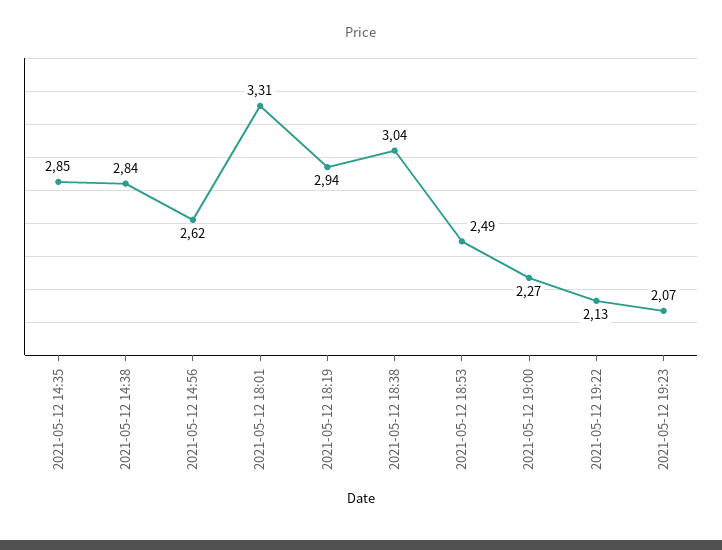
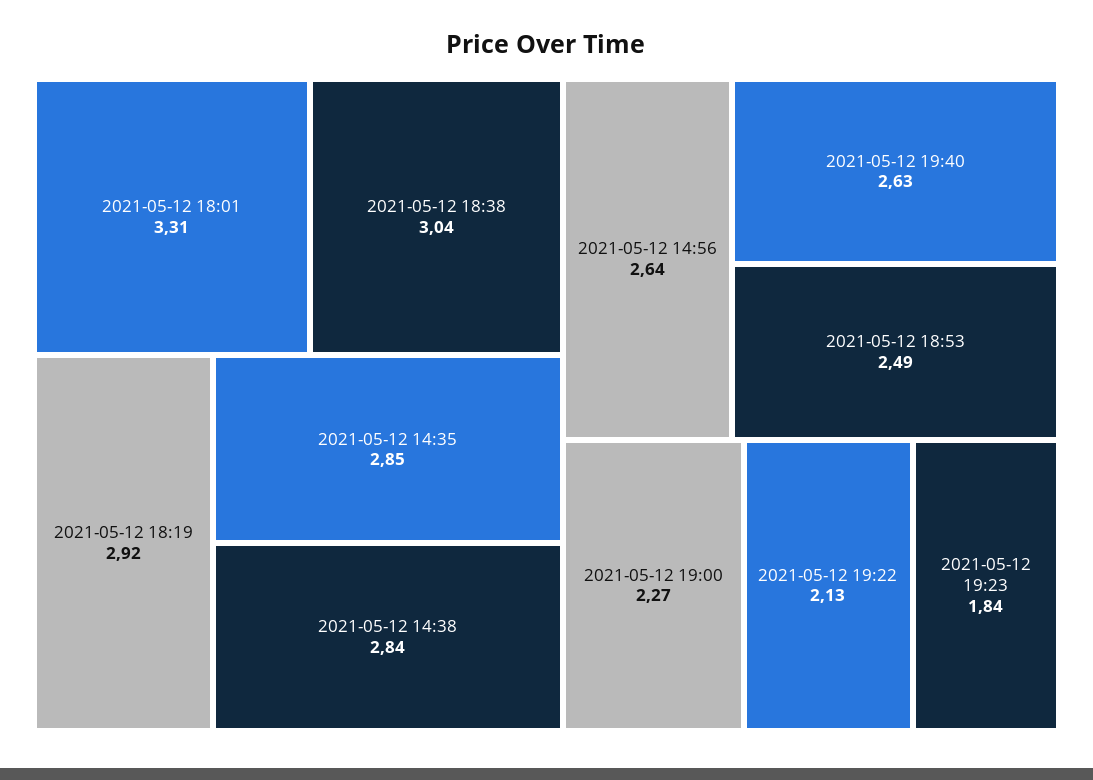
2021-05-12 14:56: 2.62 -> 2.64
2021-05-12 18:19: 2.94 -> 2.92
2021-05-12 19:23: 2.07 -> 1.84
2021-05-12 19:40: none -> 2.63

